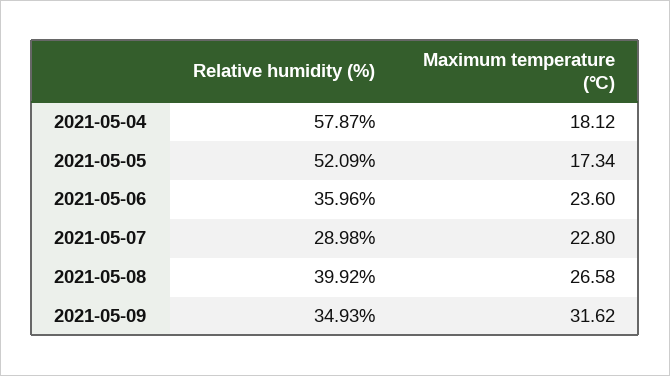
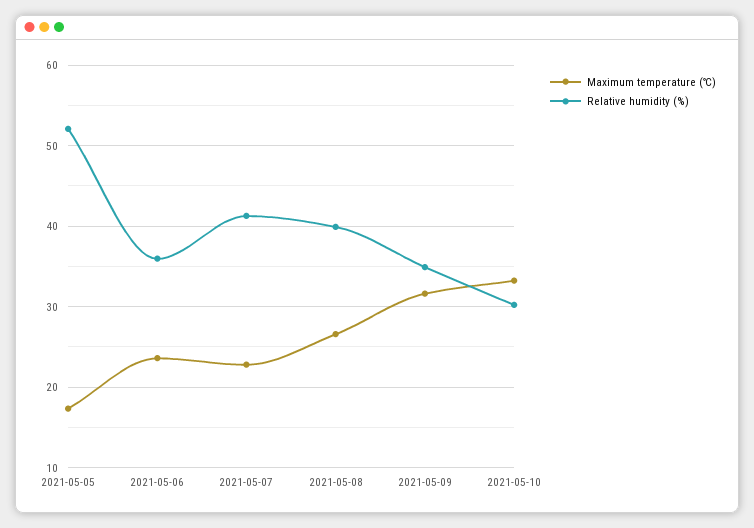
Relative humidity (%), 2021-05-04: 57.87 -> none
Maximum temperature (℃), 2021-05-04: 18.12 -> none
Relative humidity (%), 2021-05-07: 28.98 -> 41
Maximum temperature (℃), 2021-05-10: none -> 33
Relative humidity (%), 2021-05-10: none -> 30

